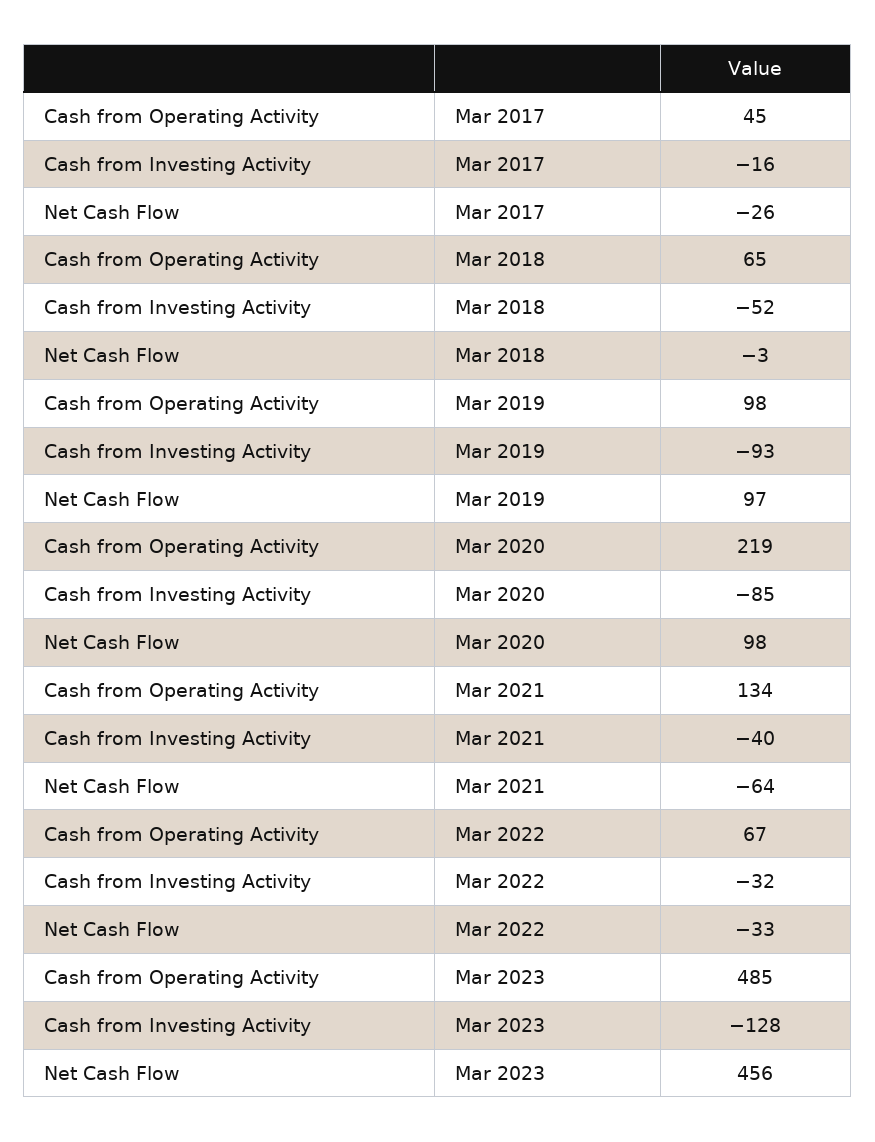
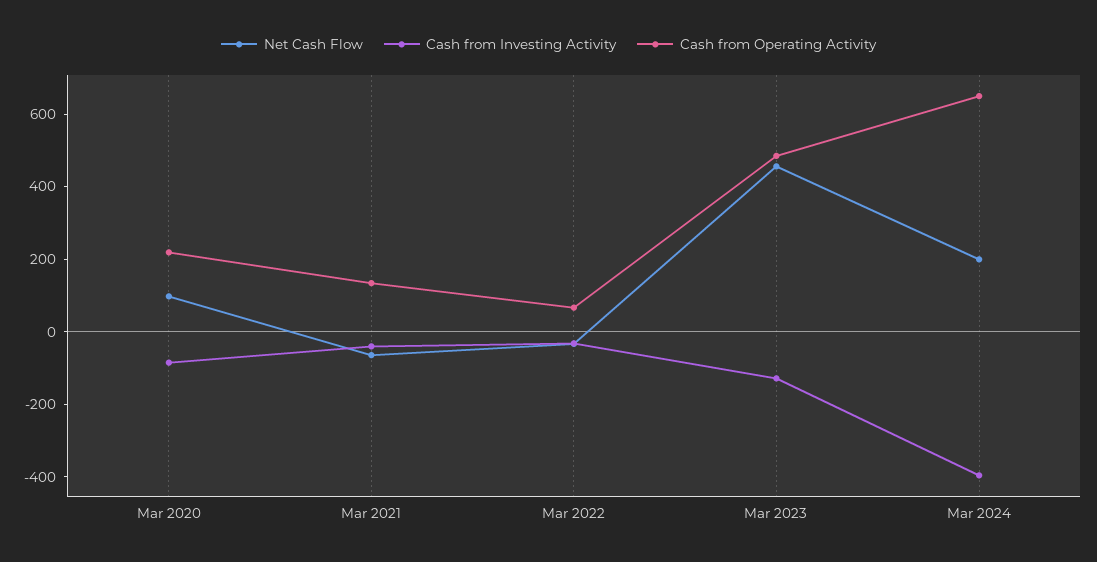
Cash from Operating Activity, Mar 2017: 45 -> none
Cash from Investing Activity, Mar 2017: -16 -> none
Net Cash Flow, Mar 2017: -26 -> none
Cash from Operating Activity, Mar 2018: 65 -> none
Cash from Investing Activity, Mar 2018: -52 -> none
Net Cash Flow, Mar 2018: -3 -> none
Cash from Operating Activity, Mar 2019: 98 -> none
Cash from Investing Activity, Mar 2019: -93 -> none
Net Cash Flow, Mar 2019: 97 -> none
Net Cash Flow, Mar 2024: none -> 200
Cash from Investing Activity, Mar 2024: none -> -400
Cash from Operating Activity, Mar 2024: none -> 650

